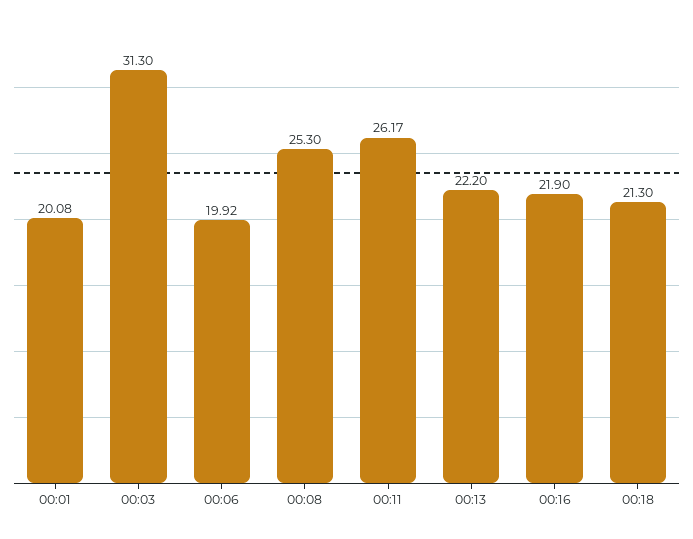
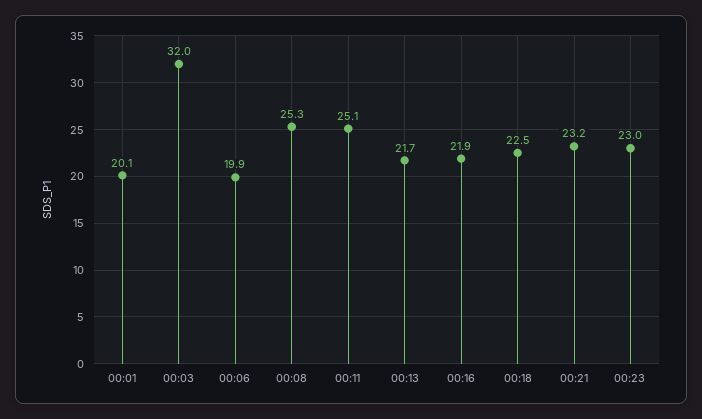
00:03: 31.3 -> 32
00:11: 26.17 -> 25.1
00:13: 22.2 -> 21.7
00:18: 21.3 -> 22.5
00:21: none -> 23.2
00:23: none -> 23

